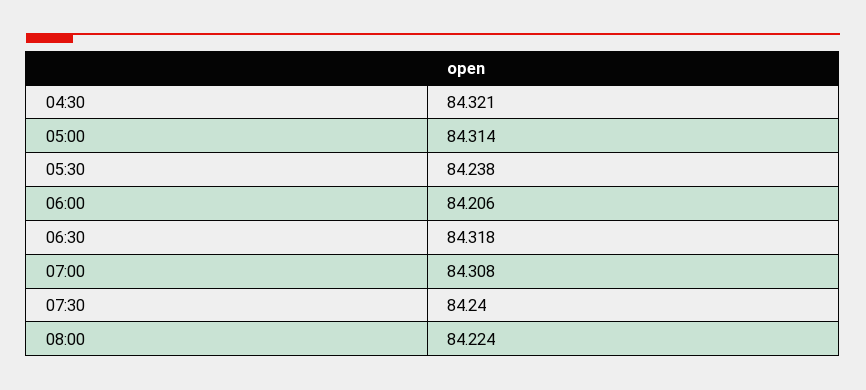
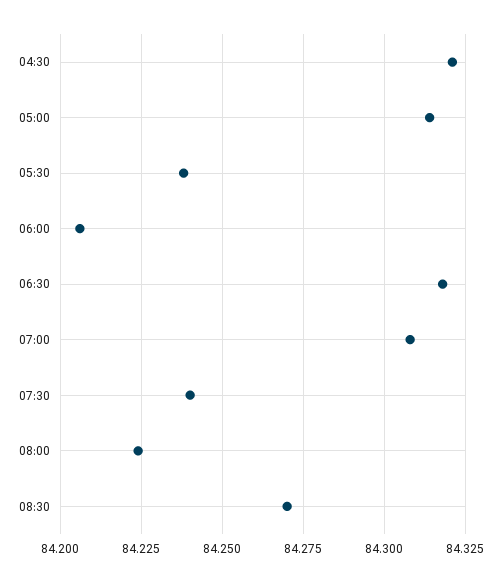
08:30: none -> 84.27

